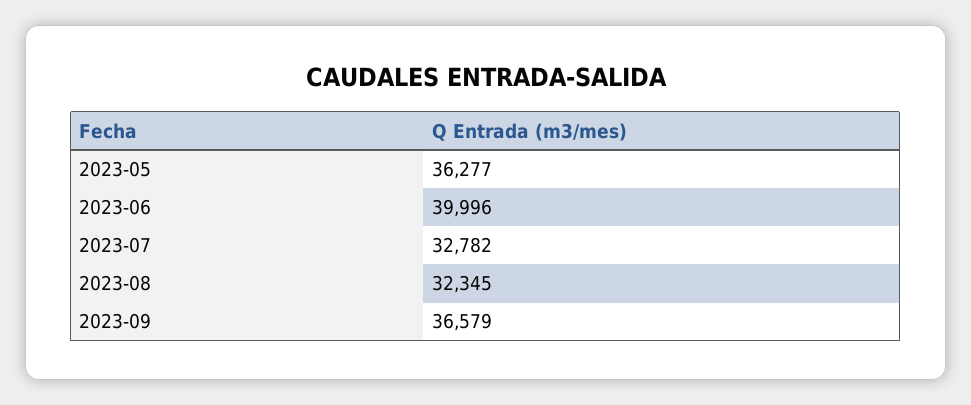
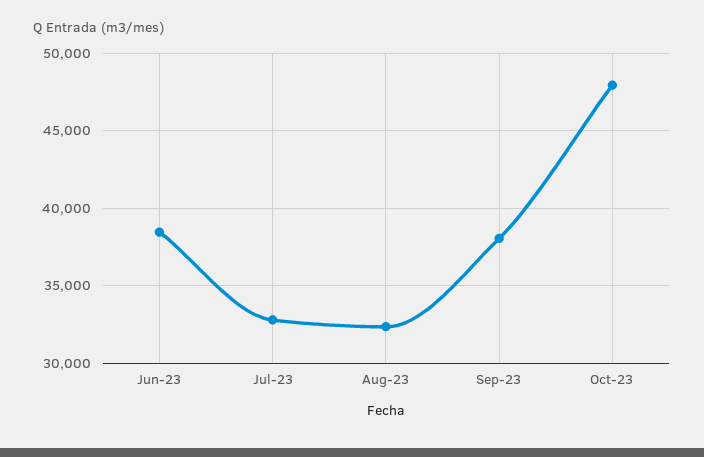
2023-05: 36277 -> none
2023-06: 39996 -> 38500
2023-09: 36579 -> 38000
Oct-23: none -> 48000

